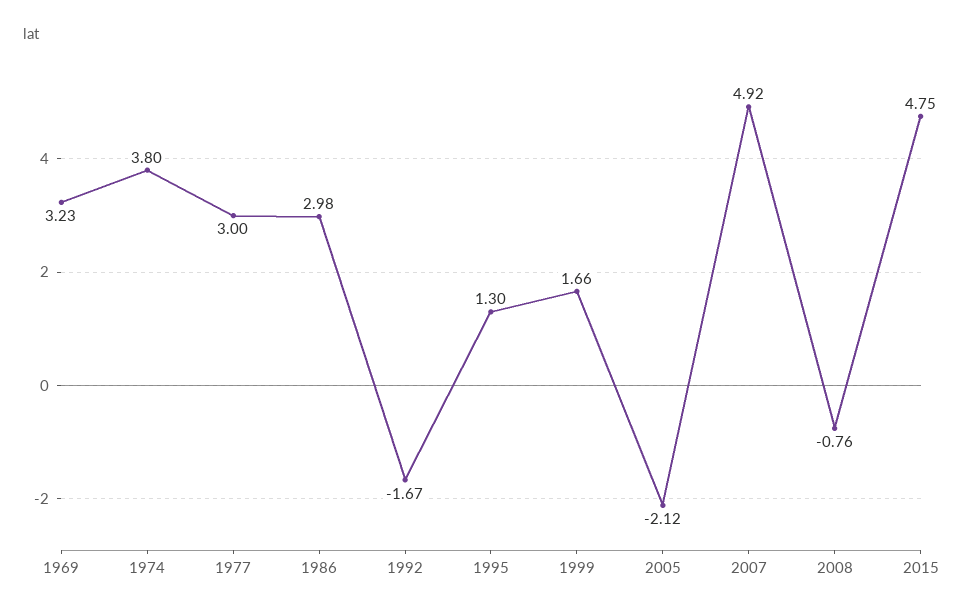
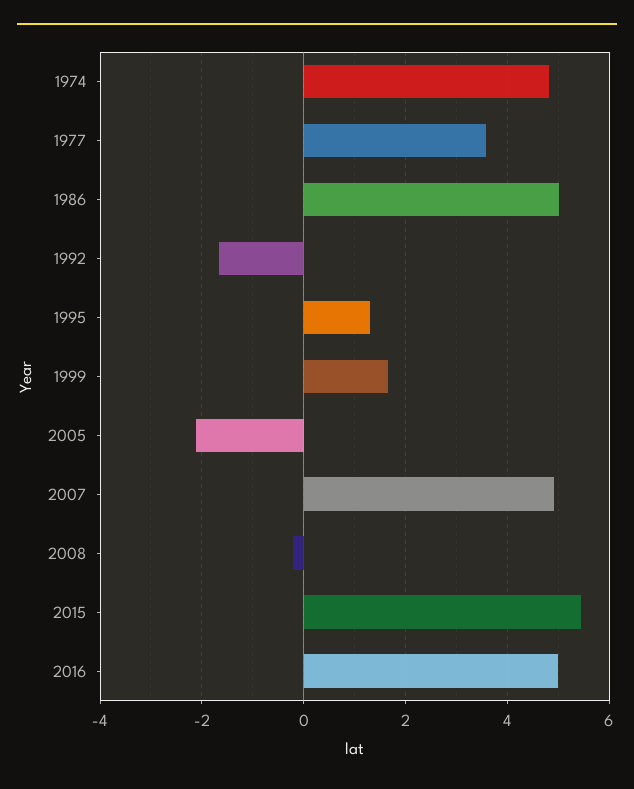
1969: 3.23 -> none
1974: 3.8 -> 4.8
1977: 3 -> 3.6
1986: 2.98 -> 5
2008: -0.76 -> -0.2
2015: 4.75 -> 5.4
2016: none -> 5

